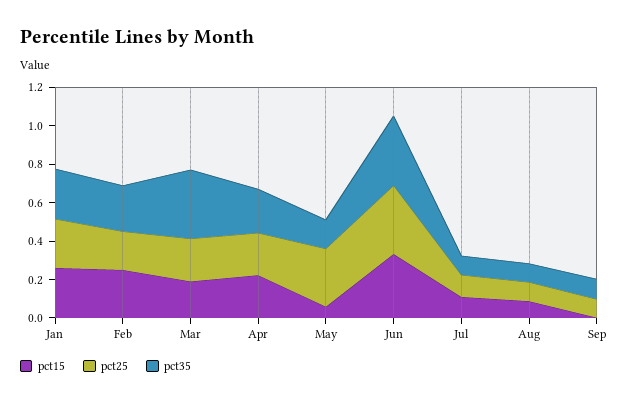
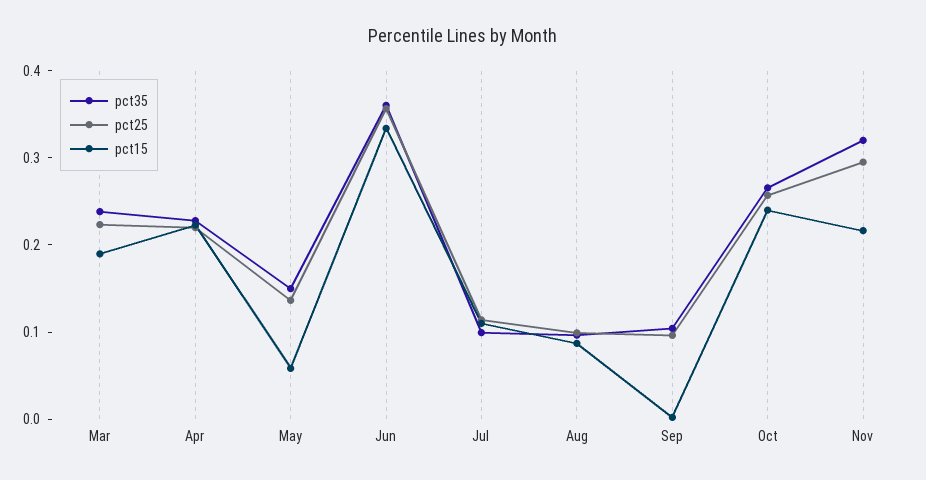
pct15, Jan: 0.25 -> none
pct25, Jan: 0.25 -> none
pct35, Jan: 0.25 -> none
pct15, Feb: 0.25 -> none
pct25, Feb: 0.2 -> none
pct35, Feb: 0.25 -> none
pct35, Mar: 0.35 -> 0.24
pct25, May: 0.3 -> 0.14
pct35, Oct: none -> 0.26
pct25, Oct: none -> 0.26
pct15, Oct: none -> 0.24
pct35, Nov: none -> 0.32
pct25, Nov: none -> 0.3
pct15, Nov: none -> 0.22

